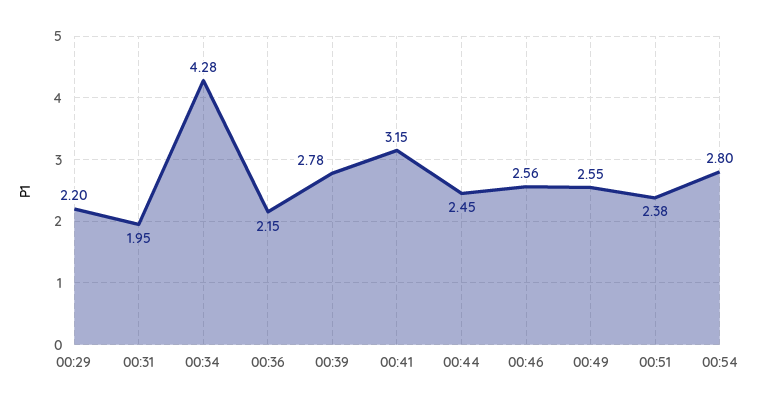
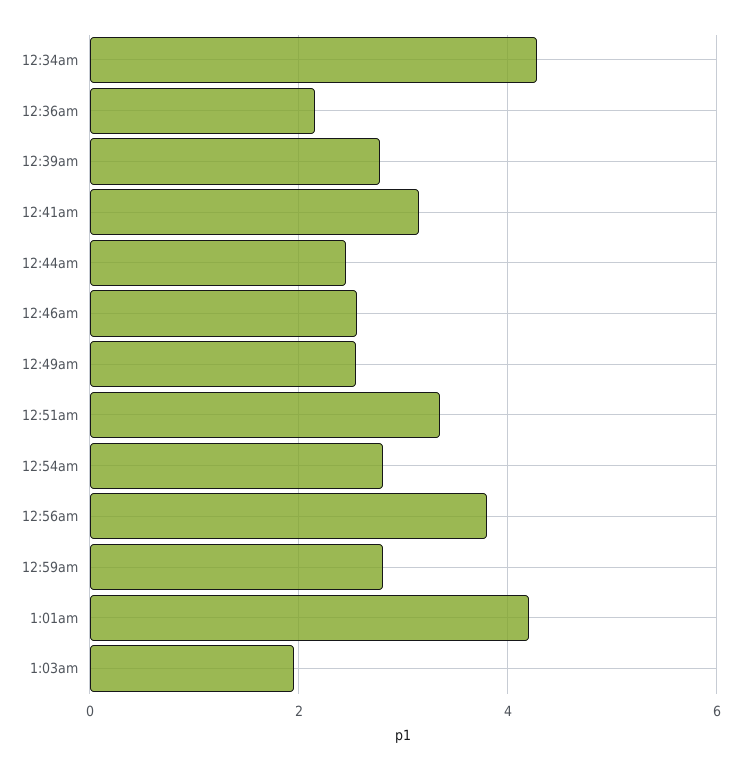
00:29: 2.2 -> none
00:31: 1.95 -> none
00:51: 2.38 -> 3.4
12:56am: none -> 3.8
12:59am: none -> 2.8
1:01am: none -> 4.2
1:03am: none -> 2

